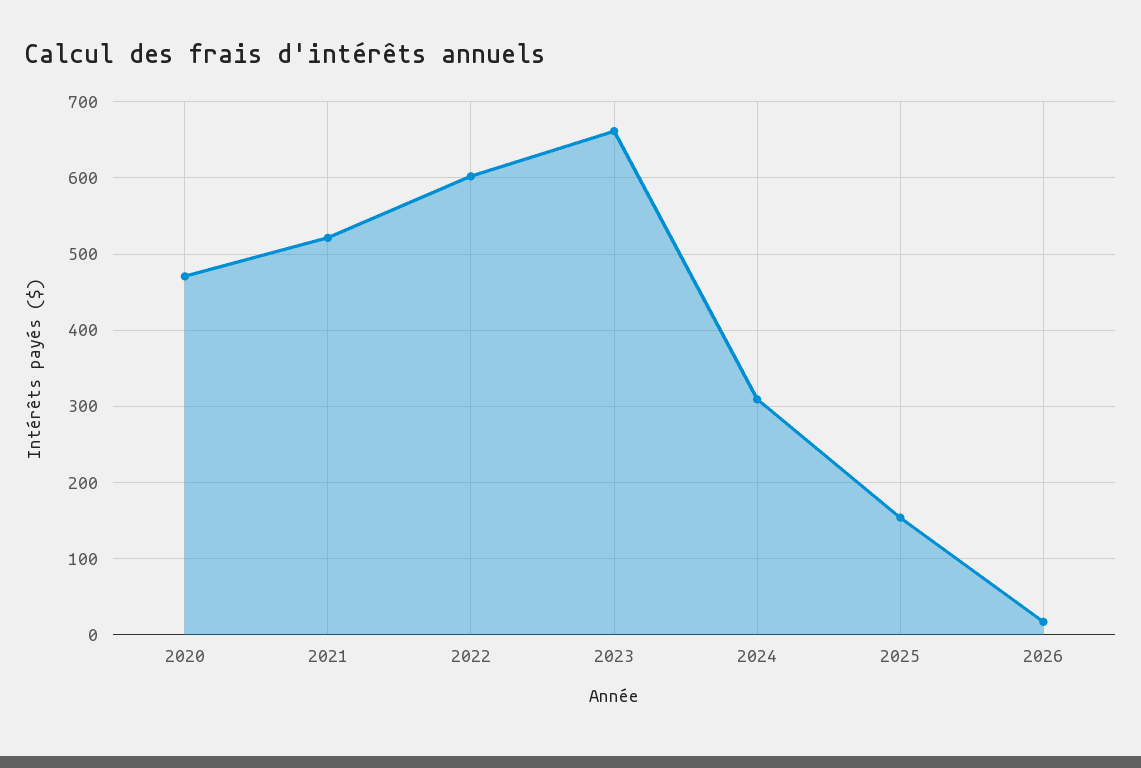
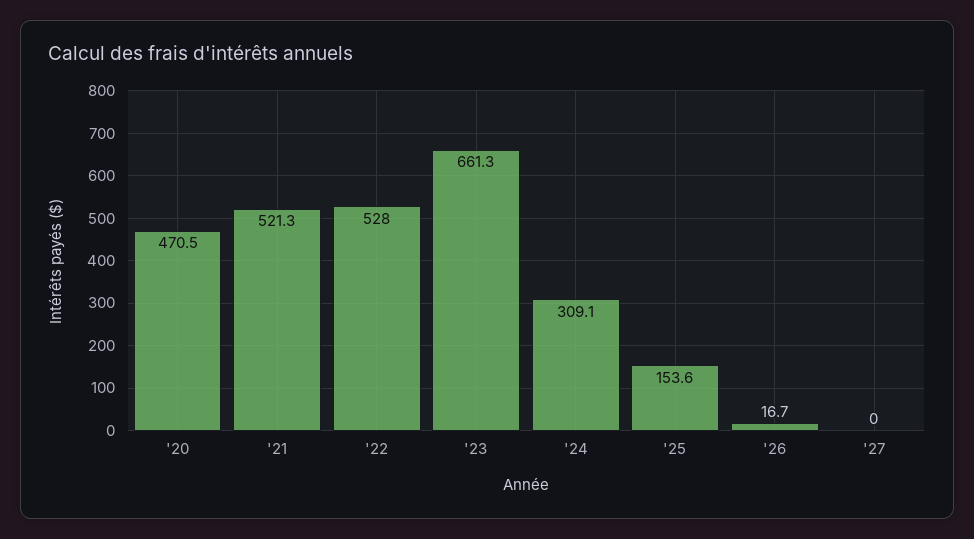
2022: 600 -> 528
'27: none -> 0

